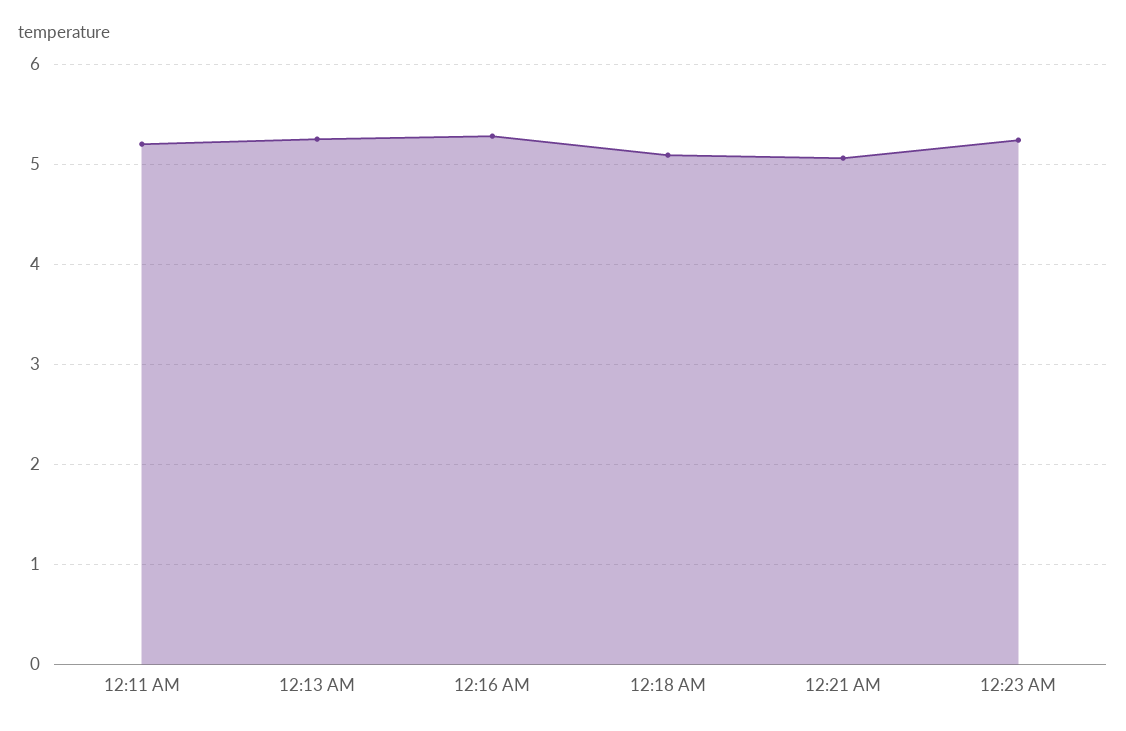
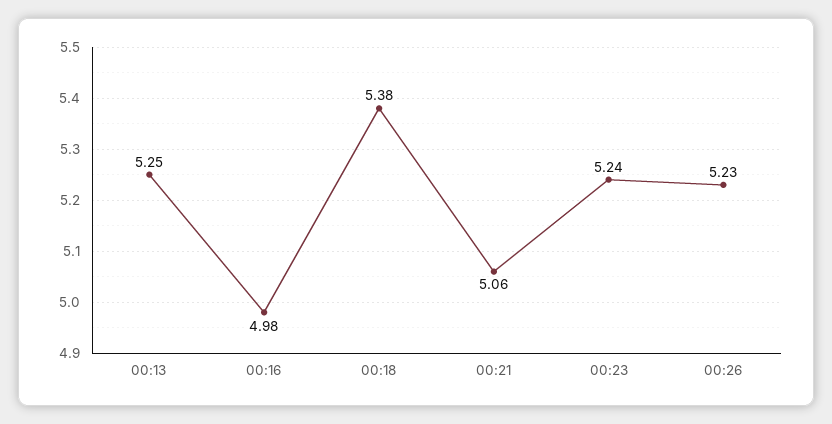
12:11 AM: 5.2 -> none
12:16 AM: 5.3 -> 4.98
12:18 AM: 5.1 -> 5.38
00:26: none -> 5.23

